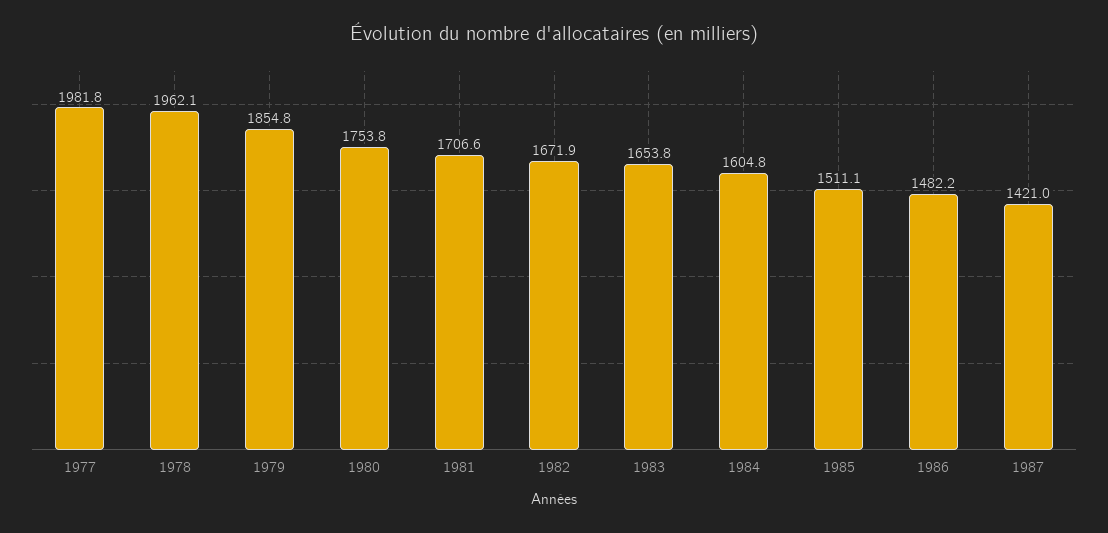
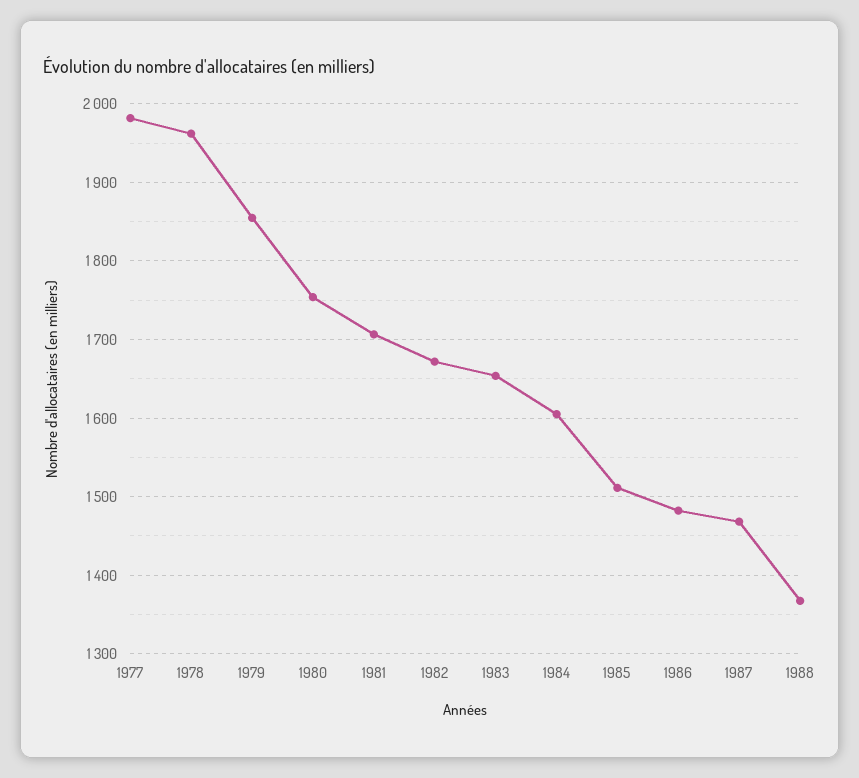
1987: 1421 -> 1470
1988: none -> 1370

